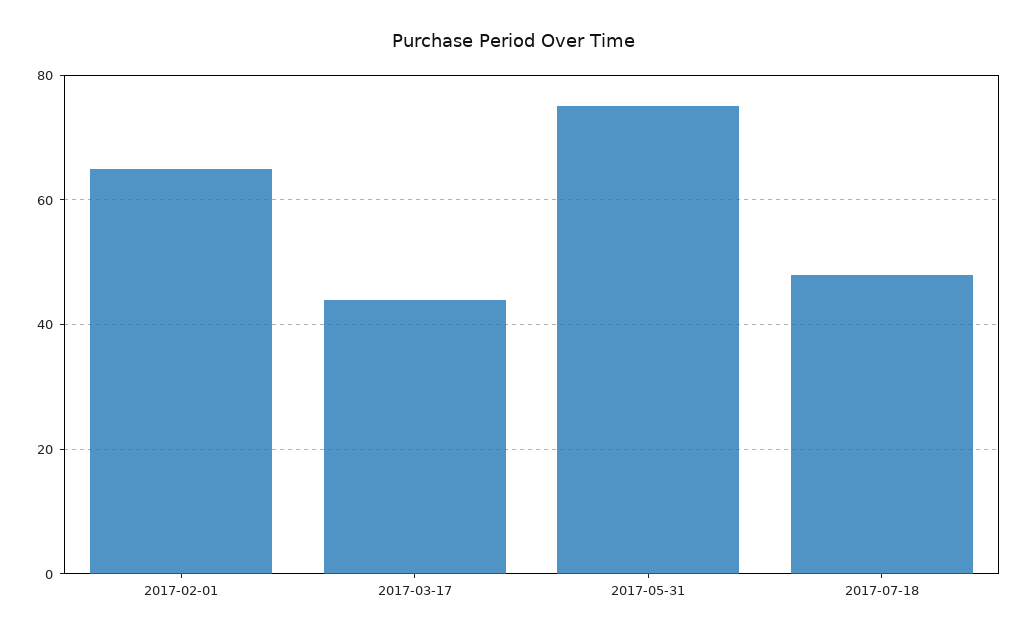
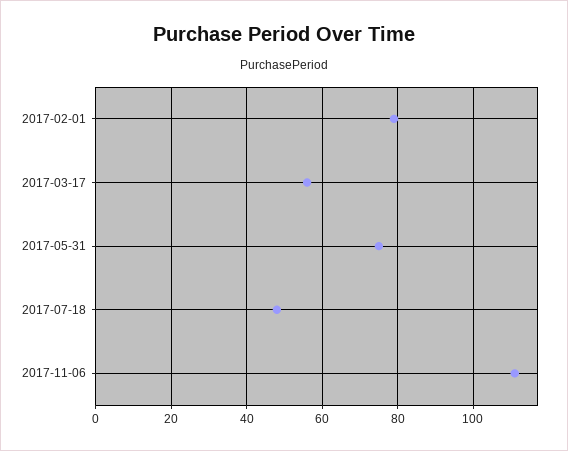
2017-02-01: 65 -> 80
2017-03-17: 45 -> 55
2017-11-06: none -> 110

